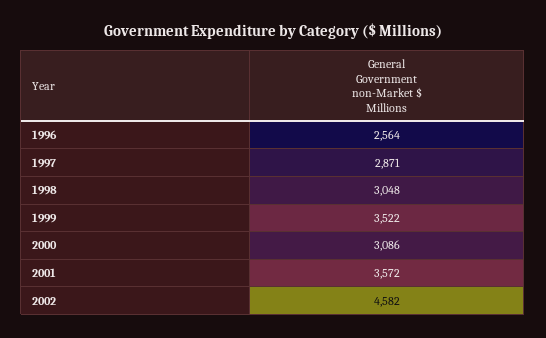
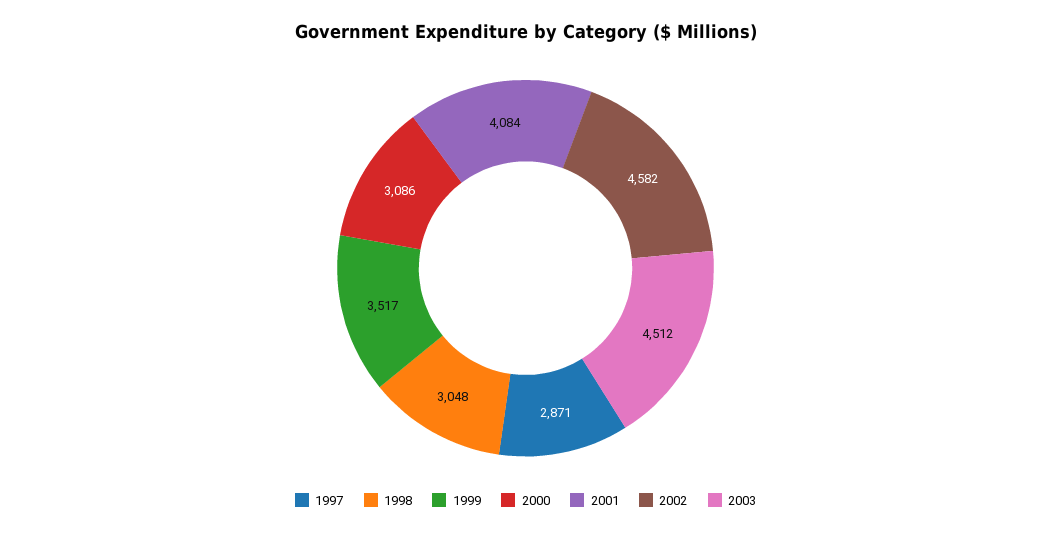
1996: 2564 -> none
1999: 3522 -> 3517
2001: 3572 -> 4084
2003: none -> 4512

